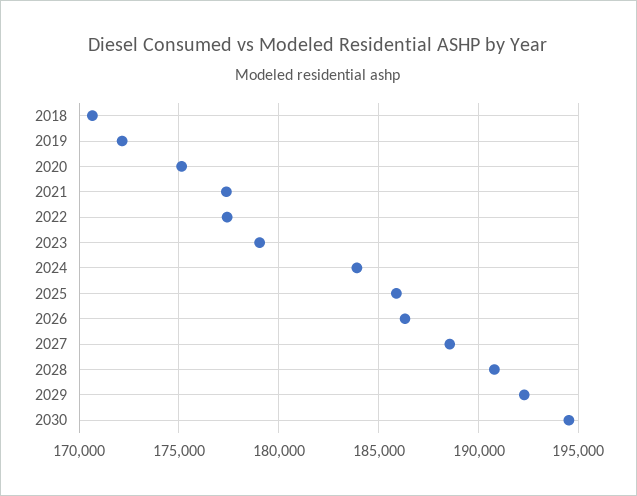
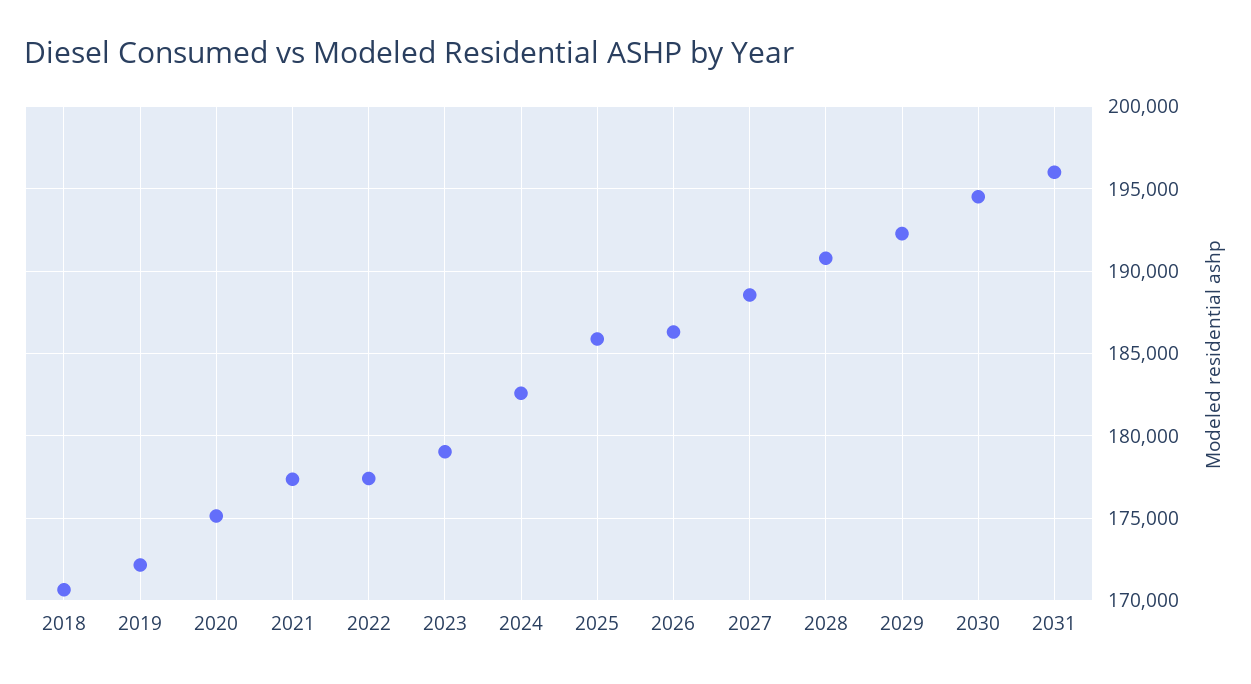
2024: 184000 -> 182500
2031: none -> 196000

